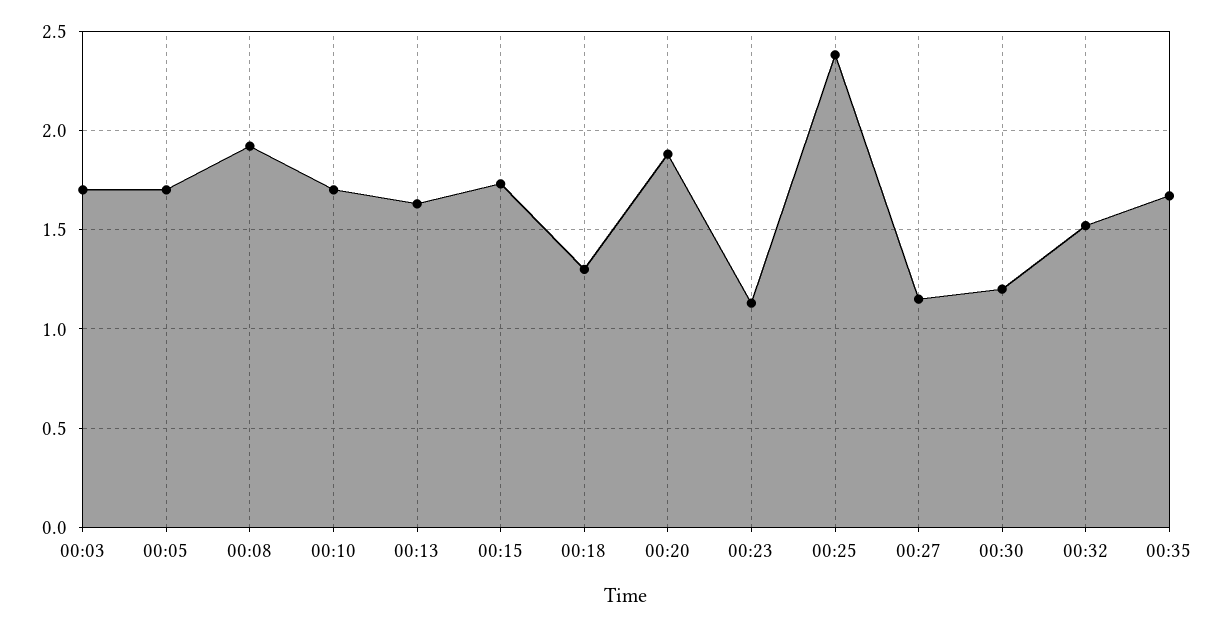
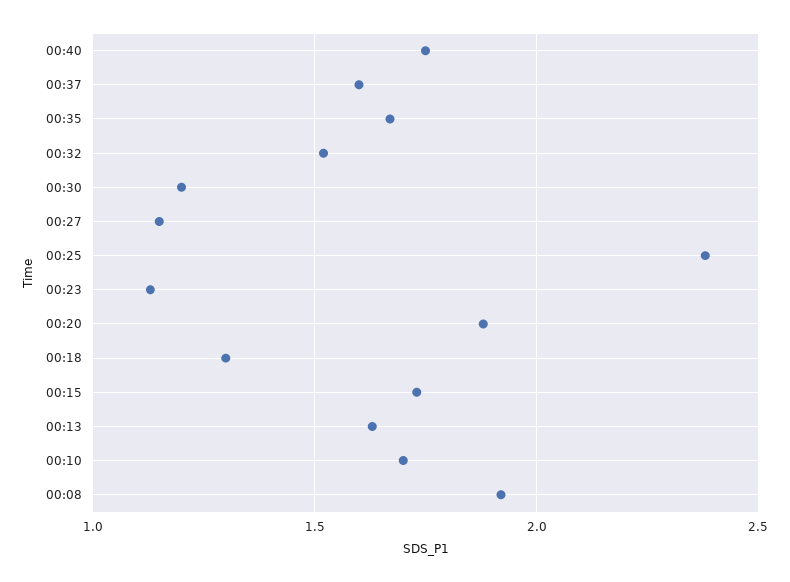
00:03: 1.7 -> none
00:05: 1.7 -> none
00:40: none -> 1.75
00:37: none -> 1.6

